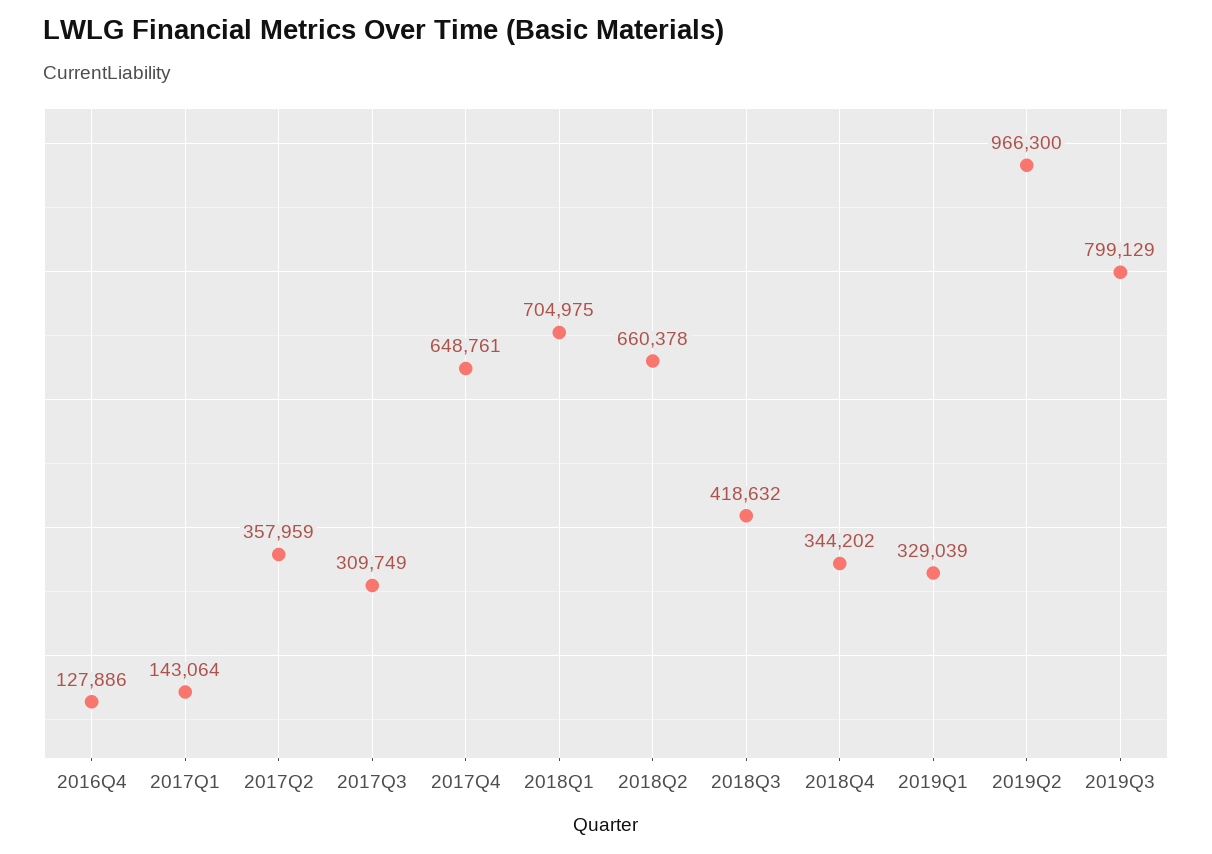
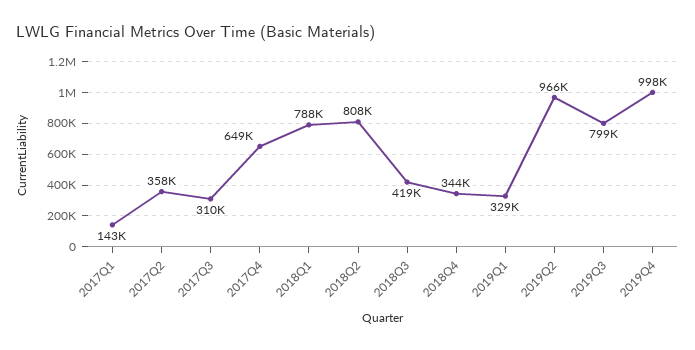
2016Q4: 127886 -> none
2018Q1: 704975 -> 788000
2018Q2: 660378 -> 808000
2019Q4: none -> 998000

